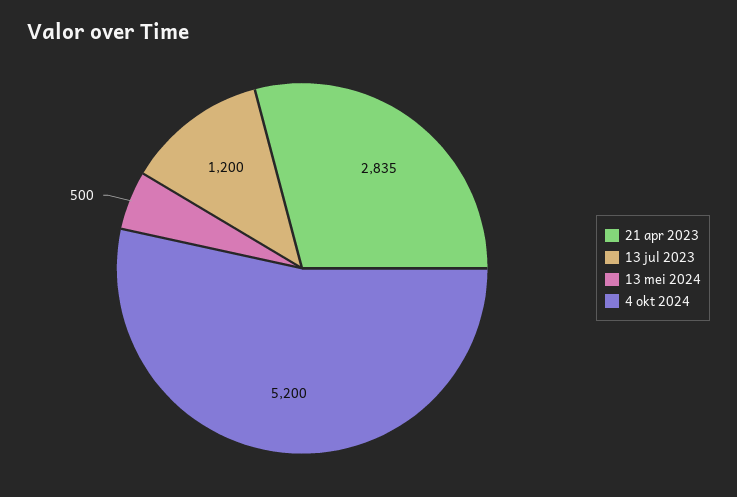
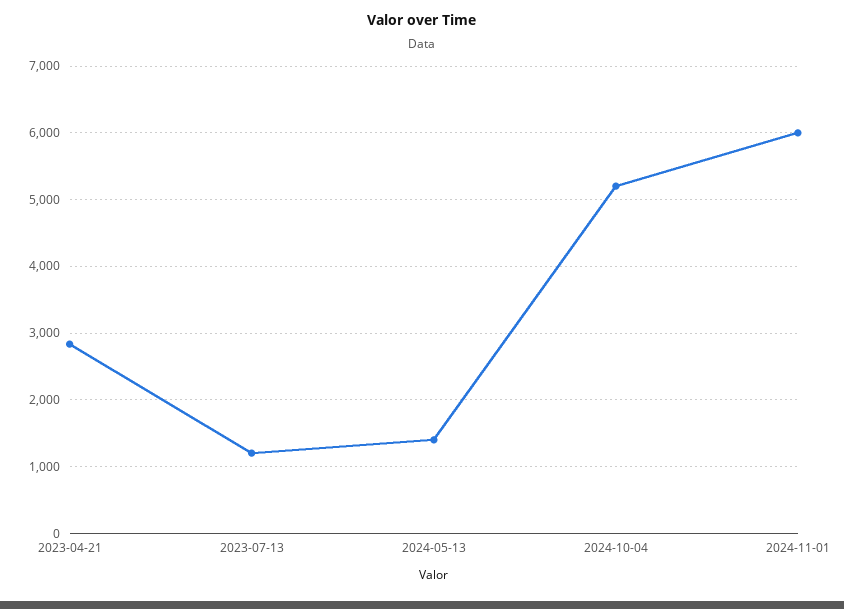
13 mei 2024: 500 -> 1400
2024-11-01: none -> 6000

